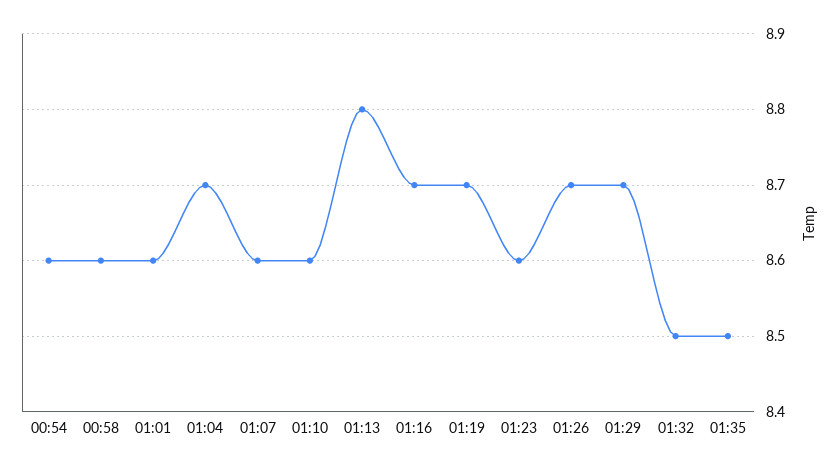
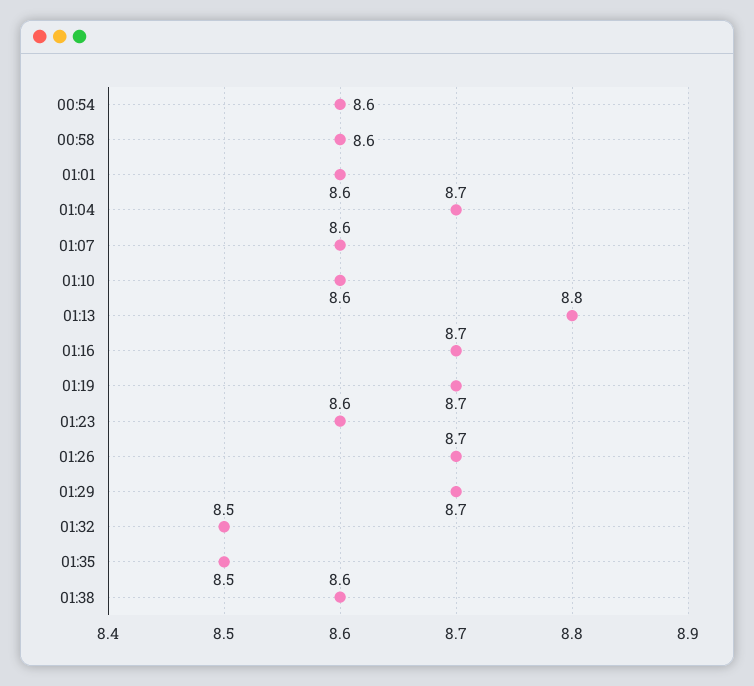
01:38: none -> 8.6

